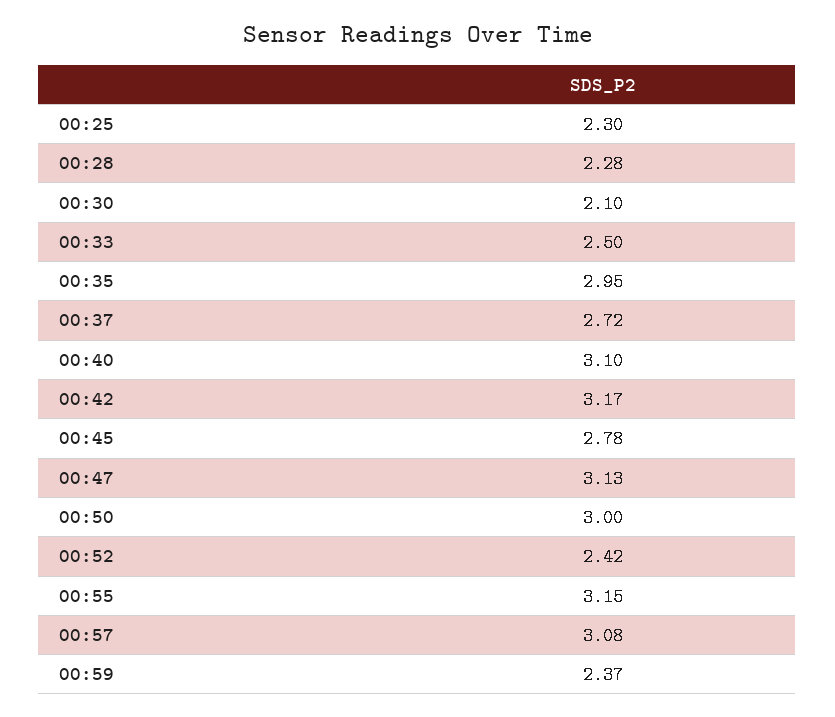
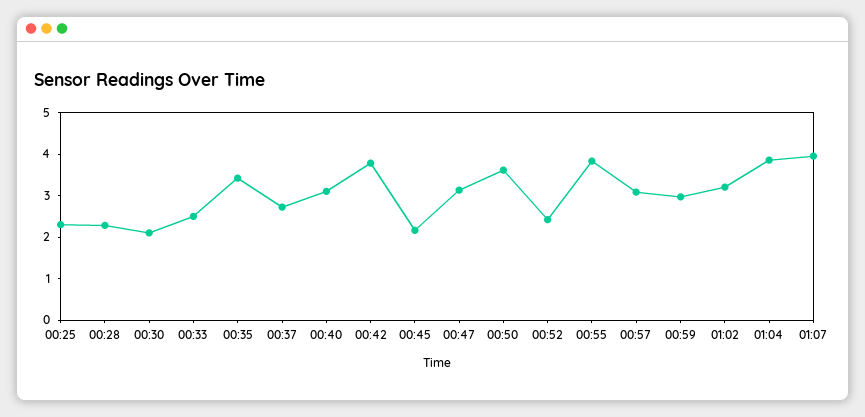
00:35: 2.95 -> 3.4
00:42: 3.17 -> 3.8
00:45: 2.78 -> 2.2
00:50: 3 -> 3.6
00:55: 3.15 -> 3.8
00:59: 2.37 -> 3
01:02: none -> 3.2
01:04: none -> 3.8
01:07: none -> 4

